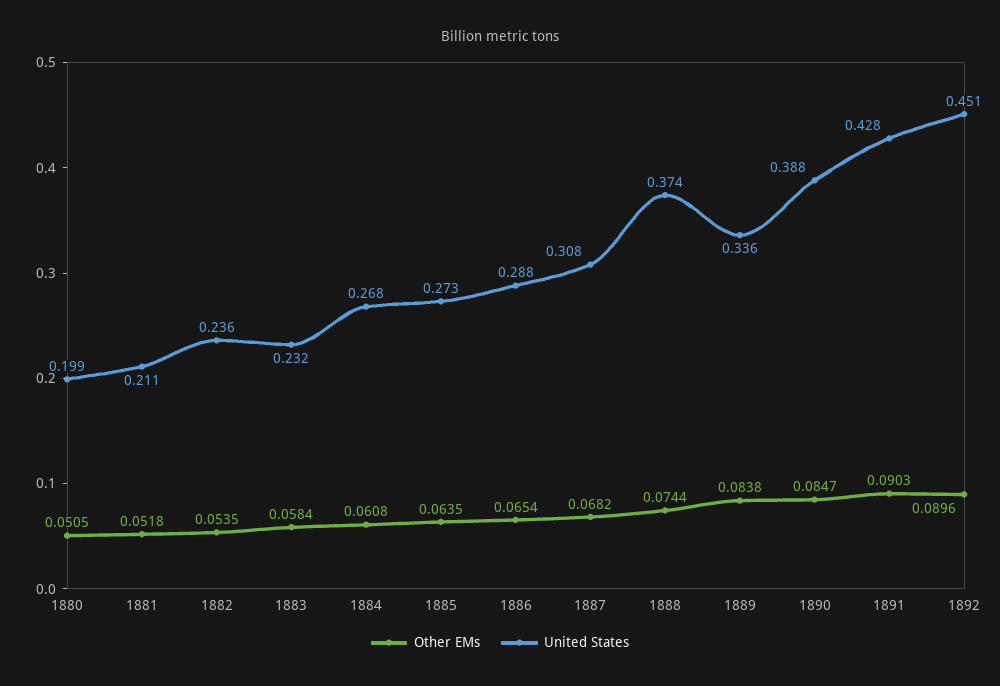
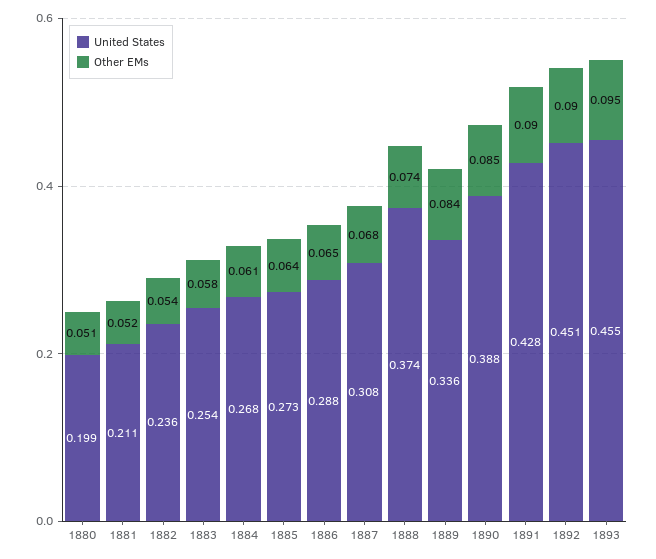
United States, 1883: 0.232 -> 0.254
United States, 1893: none -> 0.455
Other EMs, 1893: none -> 0.095

